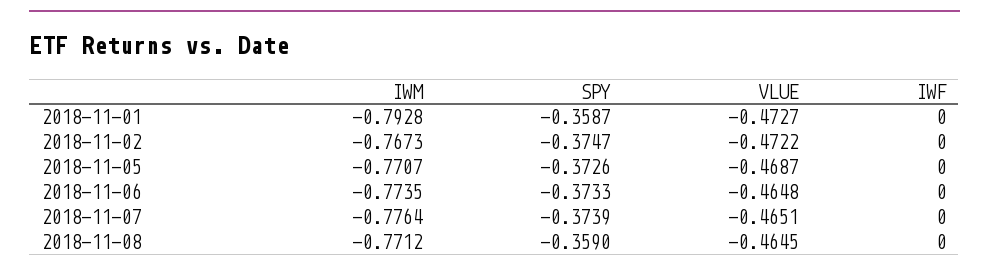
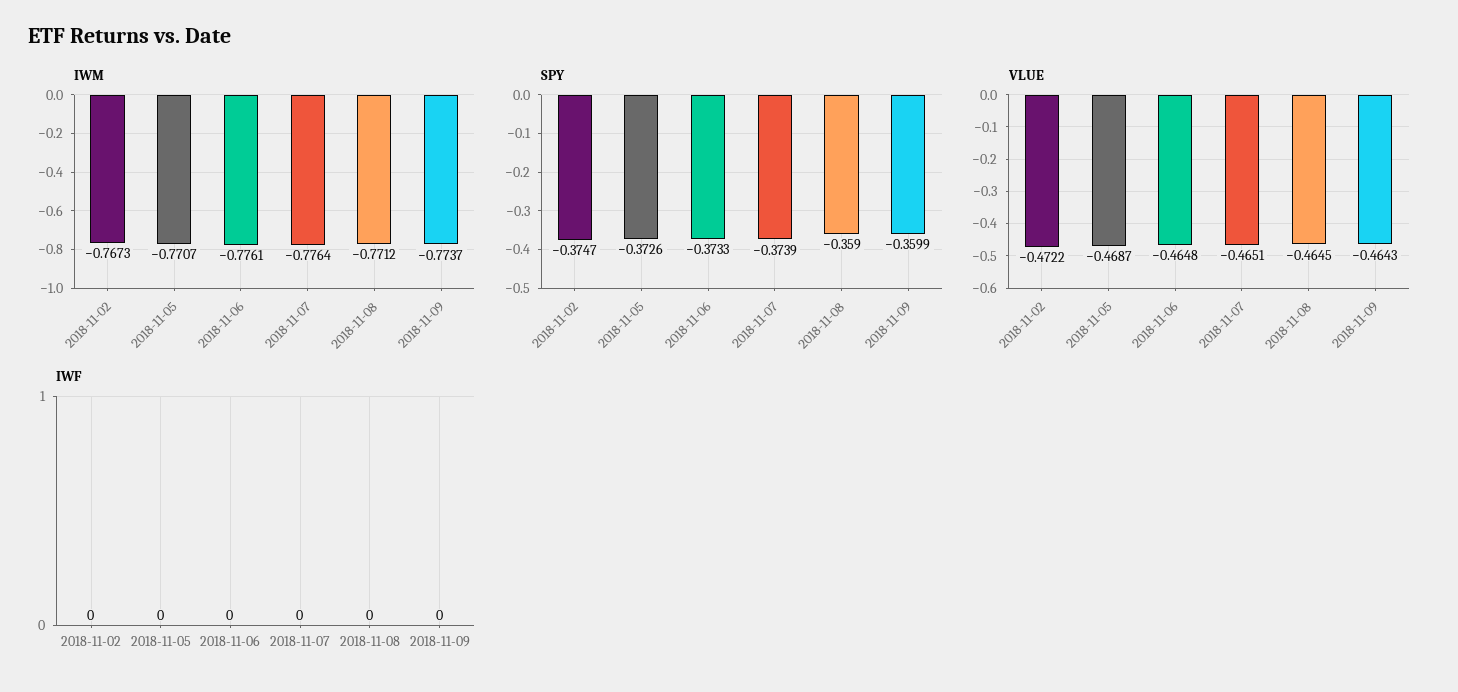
IWM, 2018-11-01: -0.7928 -> none
SPY, 2018-11-01: -0.3587 -> none
VLUE, 2018-11-01: -0.4727 -> none
IWF, 2018-11-01: 0 -> none
IWM, 2018-11-06: -0.7735 -> -0.7761
IWM, 2018-11-09: none -> -0.7737
SPY, 2018-11-09: none -> -0.3599
VLUE, 2018-11-09: none -> -0.4643
IWF, 2018-11-09: none -> 0

